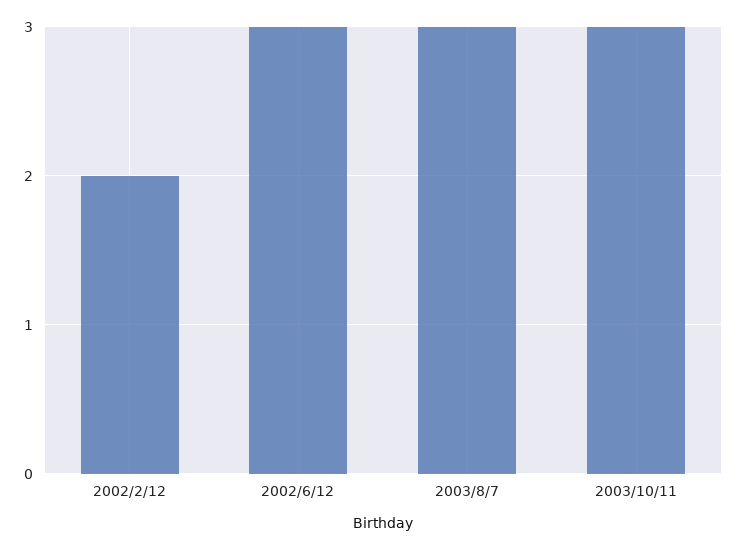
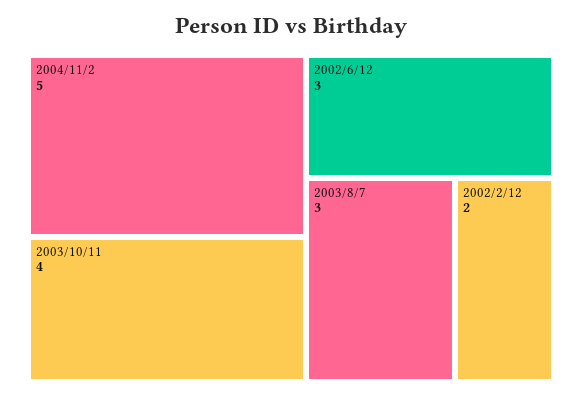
2003/10/11: 3 -> 4
2004/11/2: none -> 5

